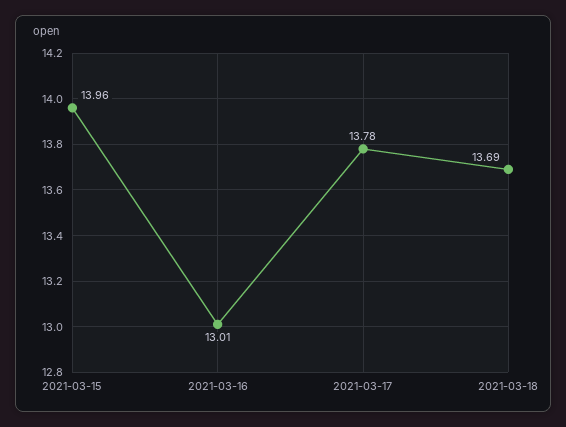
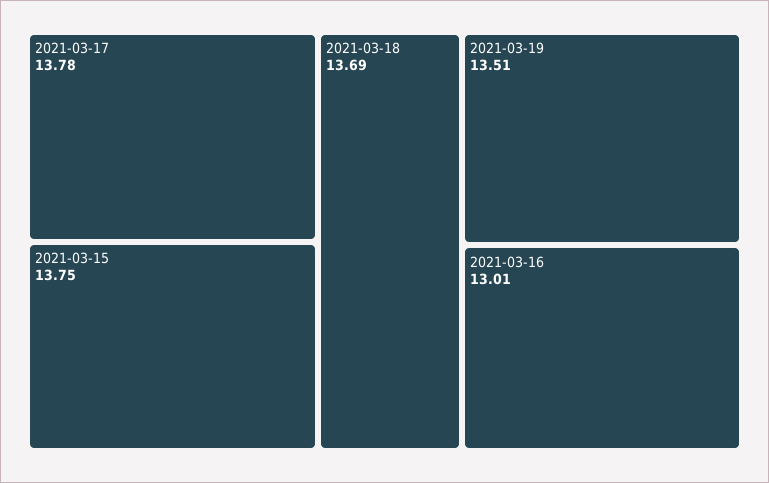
2021-03-15: 13.96 -> 13.75
2021-03-19: none -> 13.51

